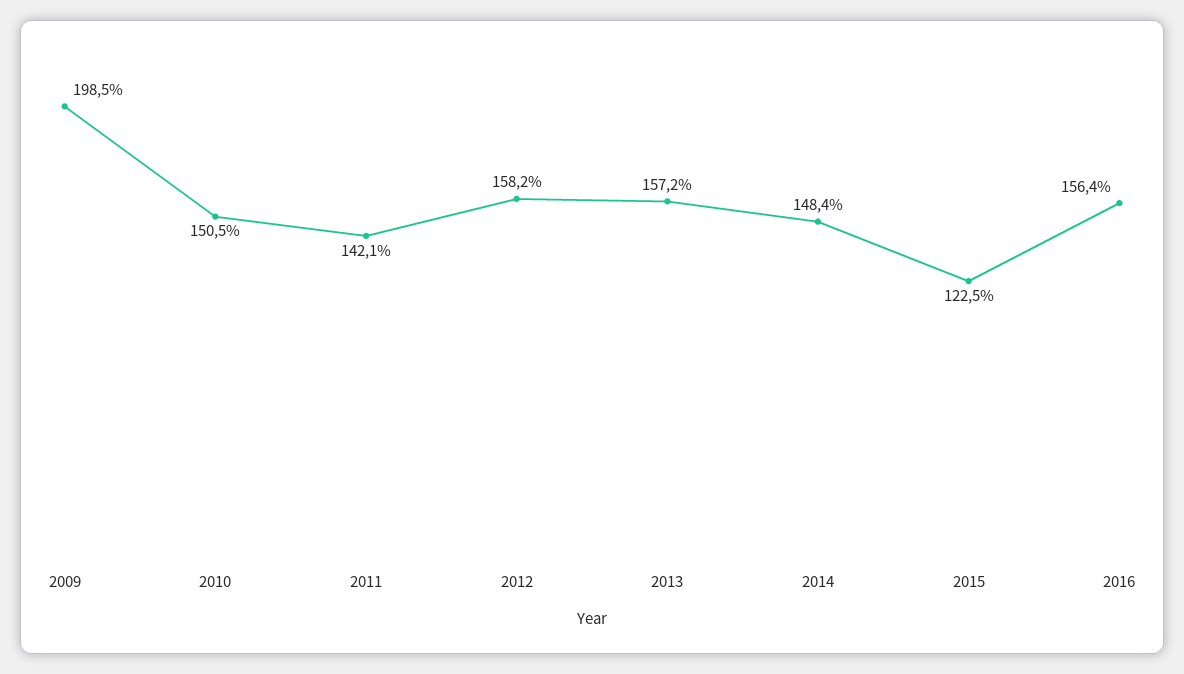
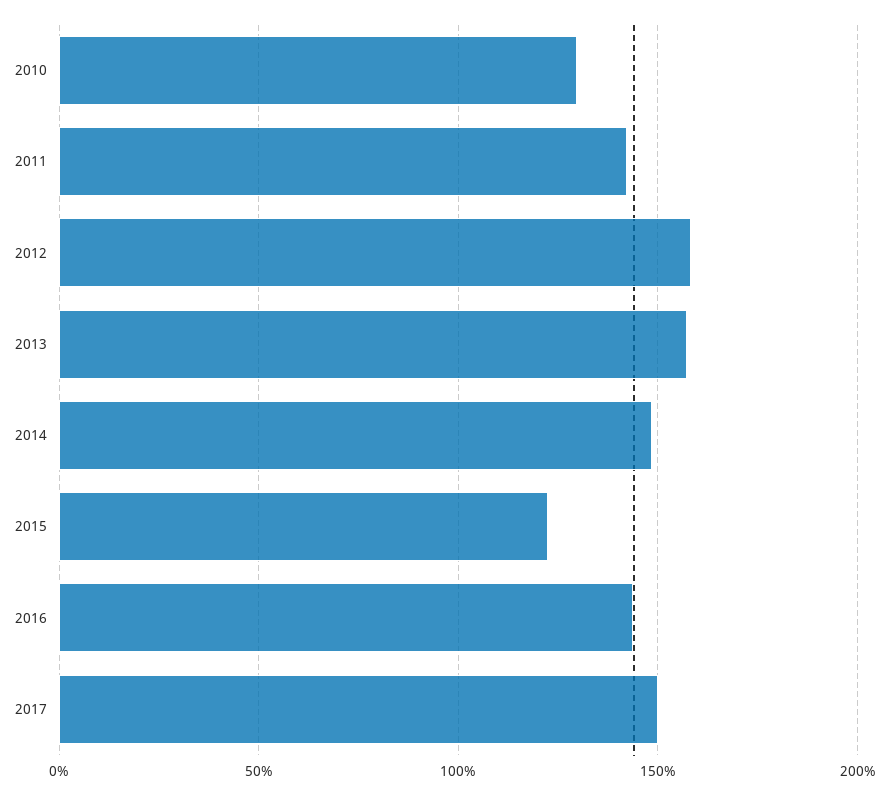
2009: 198.5 -> none
2010: 150.5 -> 130
2016: 156.4 -> 145
2017: none -> 150

